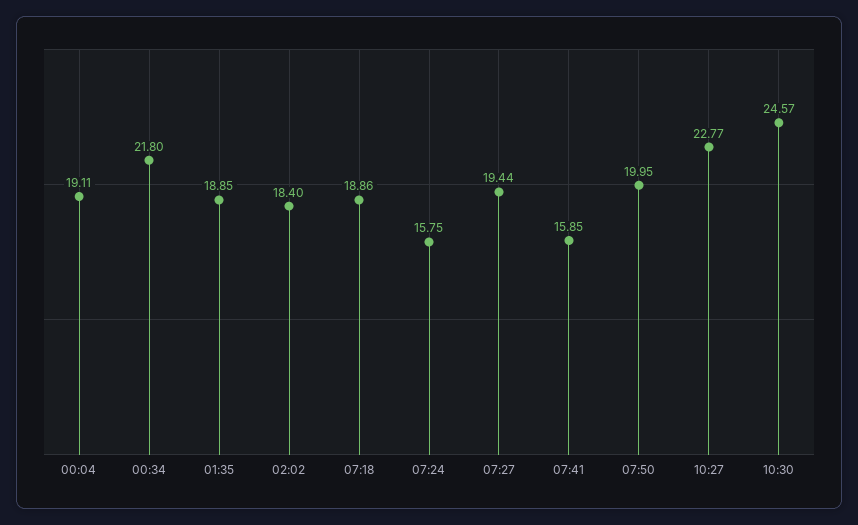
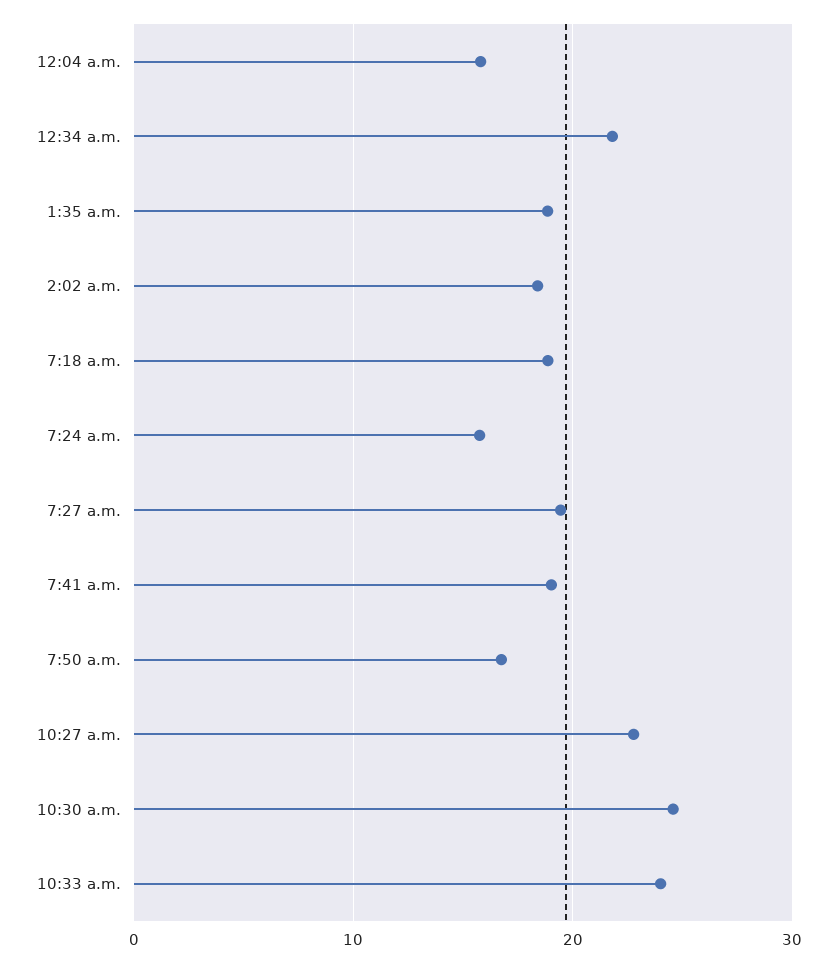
00:04: 19.11 -> 16
07:41: 15.85 -> 19
07:50: 19.95 -> 17
10:33 a.m.: none -> 24

